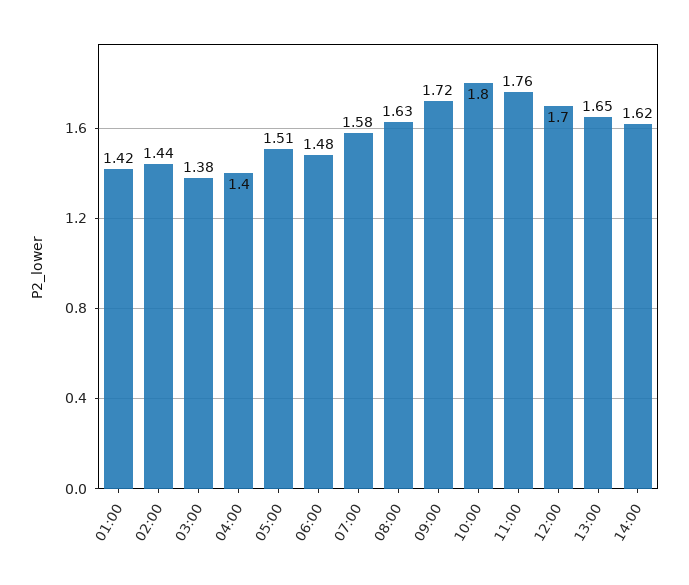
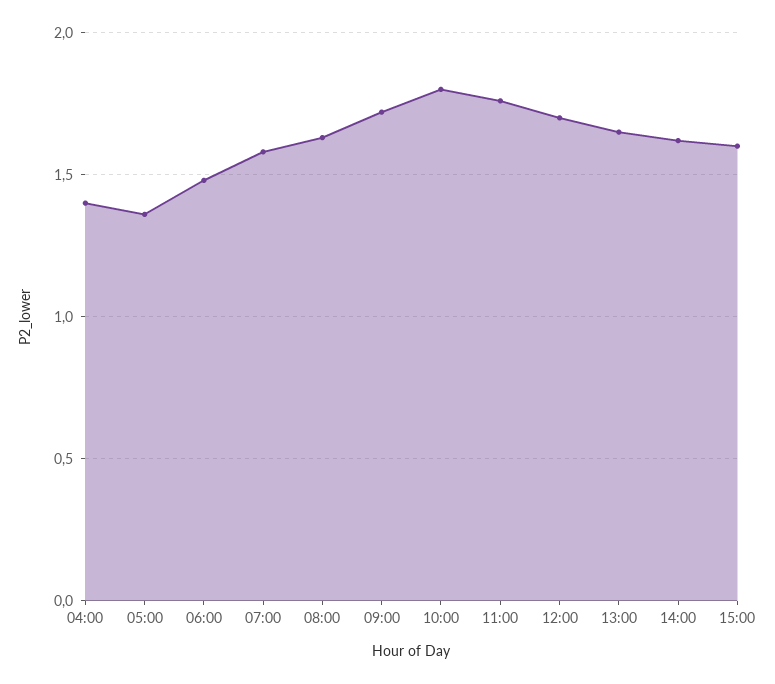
01:00: 1.42 -> none
02:00: 1.44 -> none
03:00: 1.38 -> none
05:00: 1.51 -> 1.35
15:00: none -> 1.6

